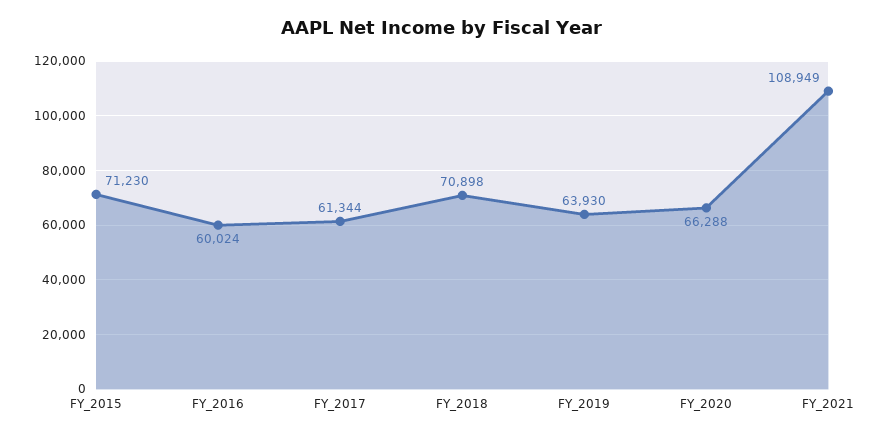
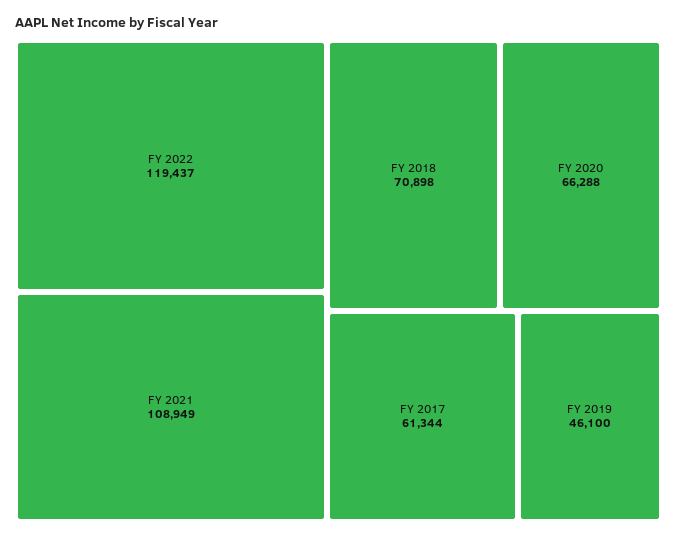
FY_2015: 71230 -> none
FY_2016: 60024 -> none
FY_2019: 63930 -> 46100
FY 2022: none -> 119437

